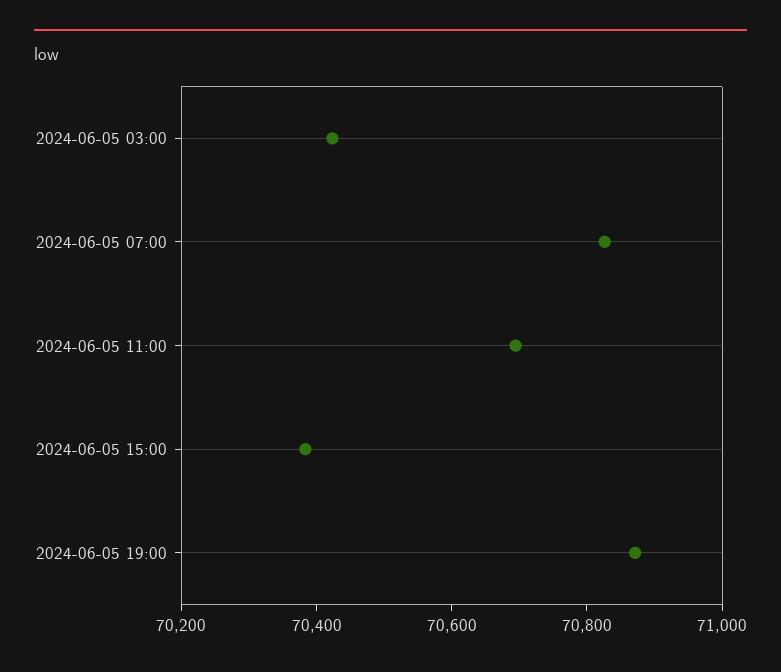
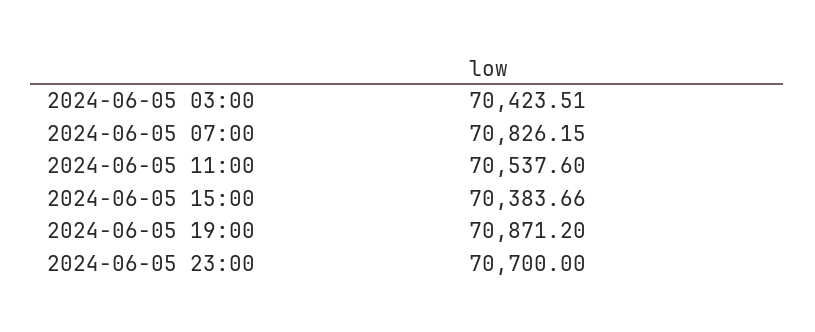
2024-06-05 11:00: 70700 -> 70537.6
2024-06-05 23:00: none -> 70700

